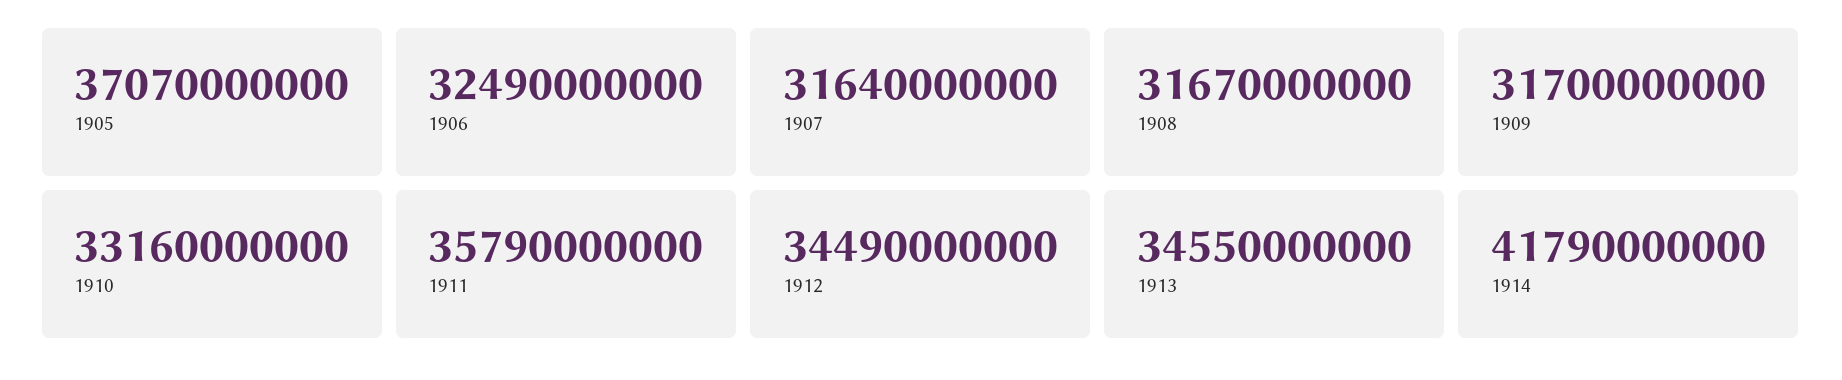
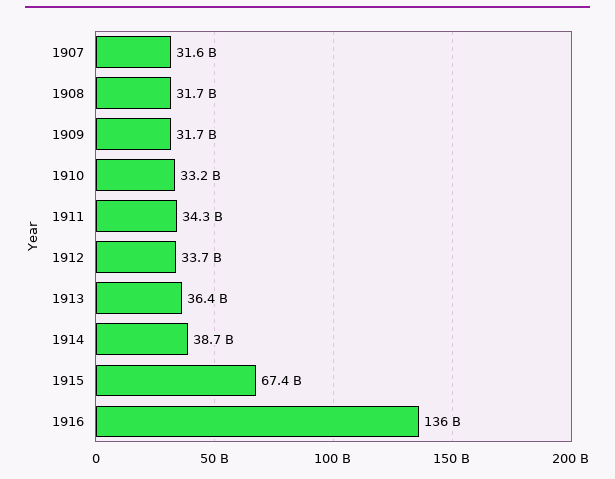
1905: 37070000000 -> none
1906: 32490000000 -> none
1911: 35790000000 -> 34300000000
1912: 34490000000 -> 33700000000
1913: 34550000000 -> 36400000000
1914: 41790000000 -> 38700000000
1915: none -> 67400000000
1916: none -> 136000000000

